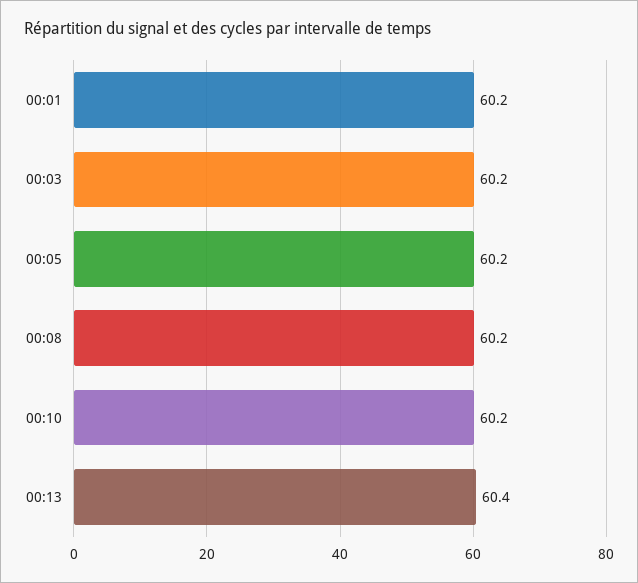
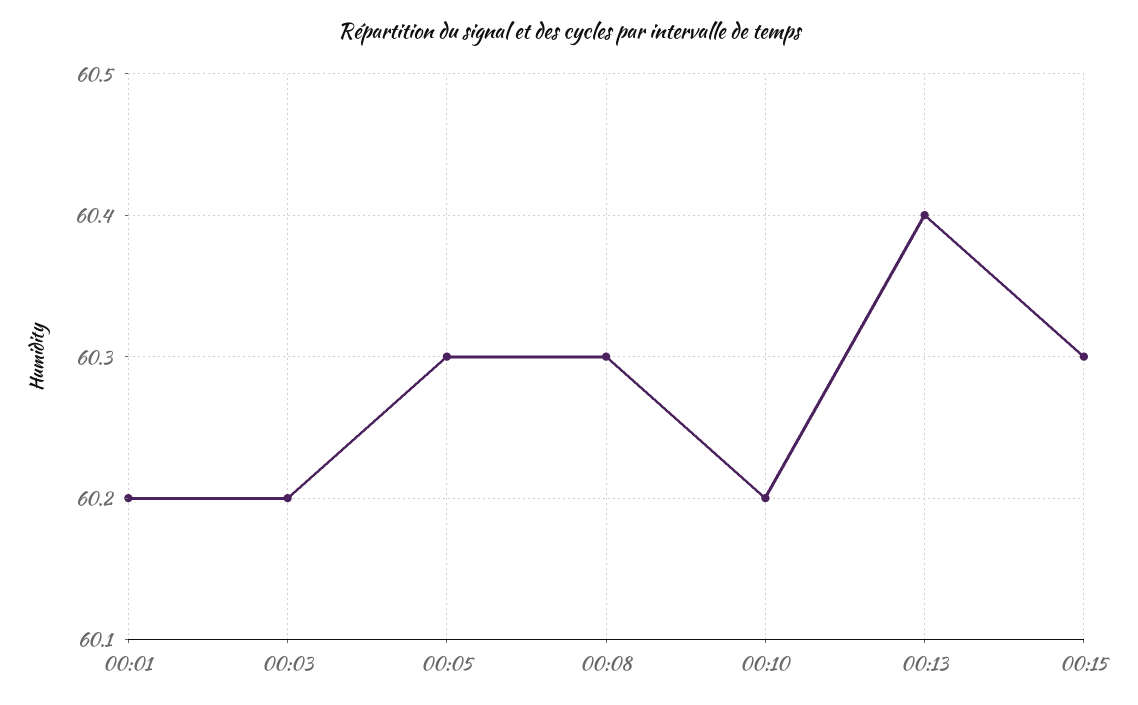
00:05: 60.2 -> 60.3
00:08: 60.2 -> 60.3
00:15: none -> 60.3

